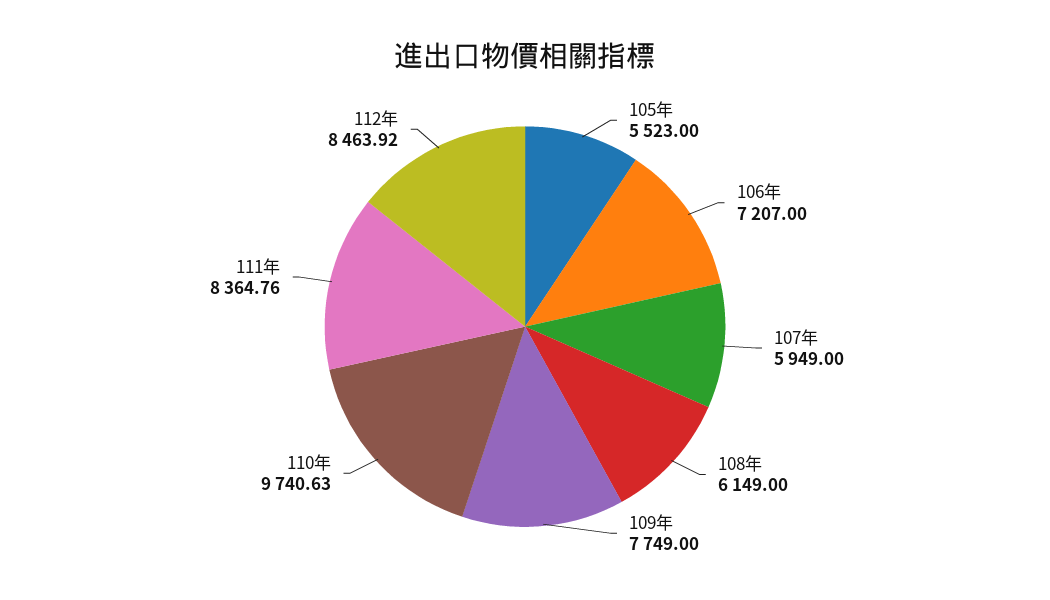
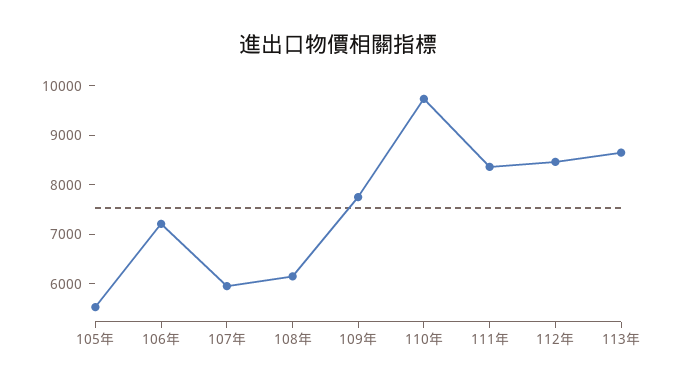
113年: none -> 8600

